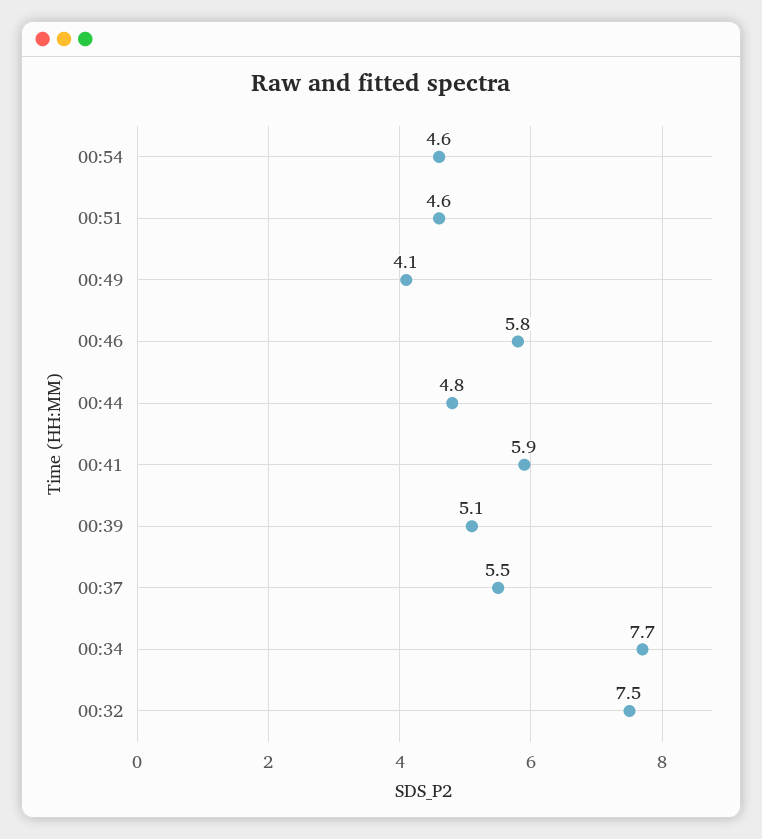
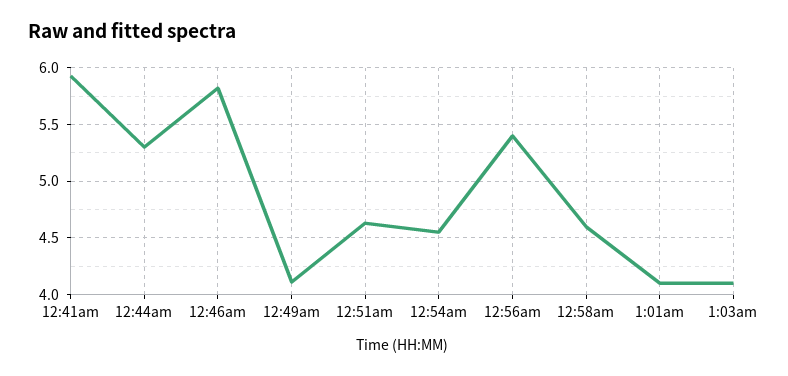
00:44: 4.8 -> 5.3
00:39: 5.1 -> none
00:37: 5.5 -> none
00:34: 7.7 -> none
00:32: 7.5 -> none
12:56am: none -> 5.4
12:58am: none -> 4.6
1:01am: none -> 4.1
1:03am: none -> 4.1

